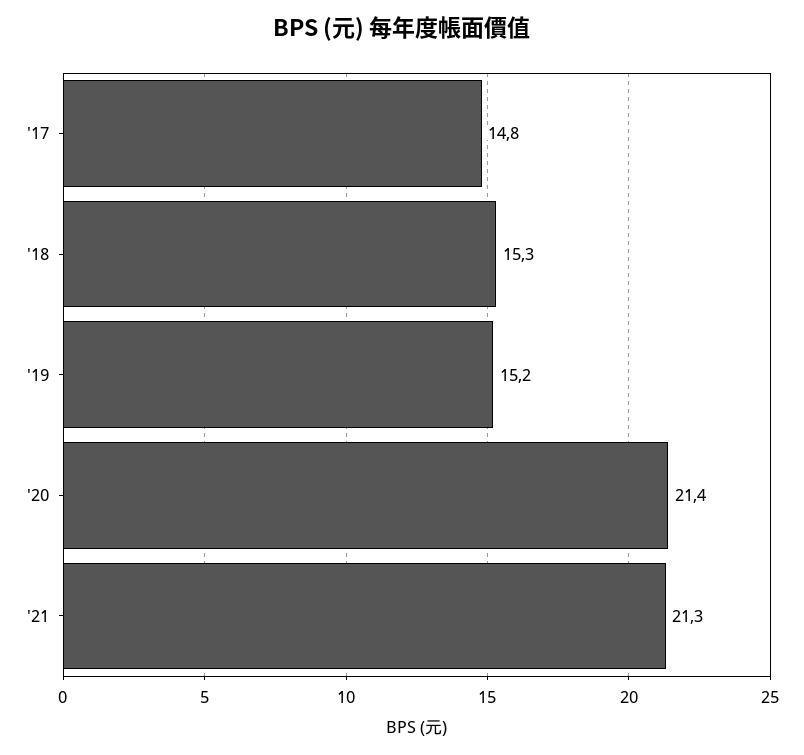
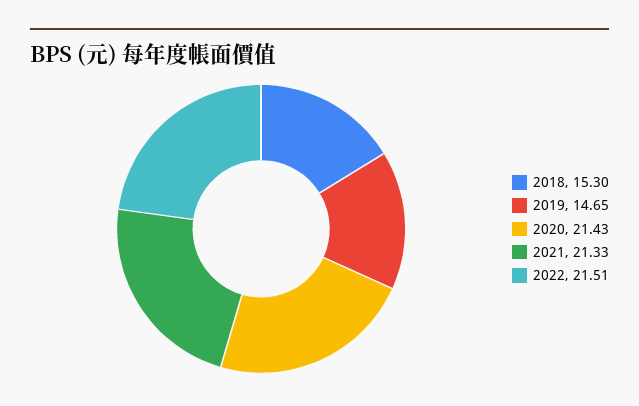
'17: 14.8 -> none
'19: 15.2 -> 14.65
2022: none -> 21.51

